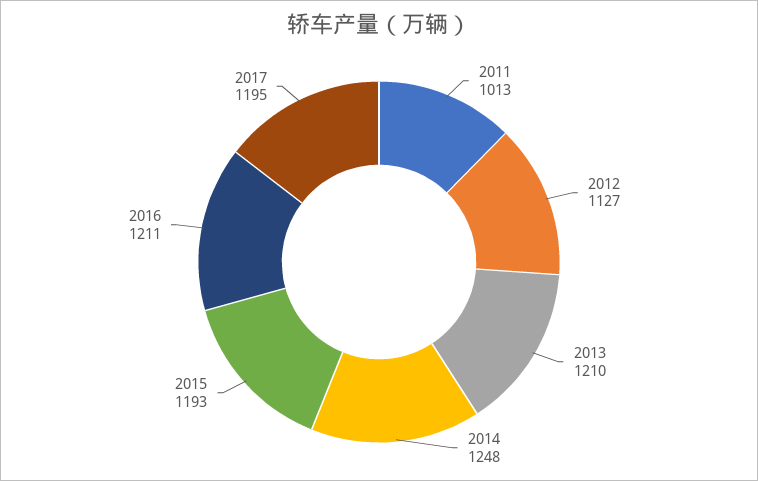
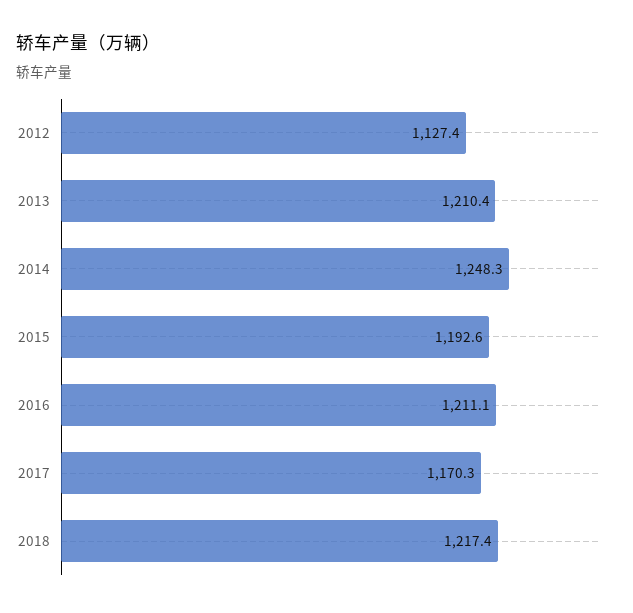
2011: 1013 -> none
2017: 1195 -> 1170.3
2018: none -> 1217.4

